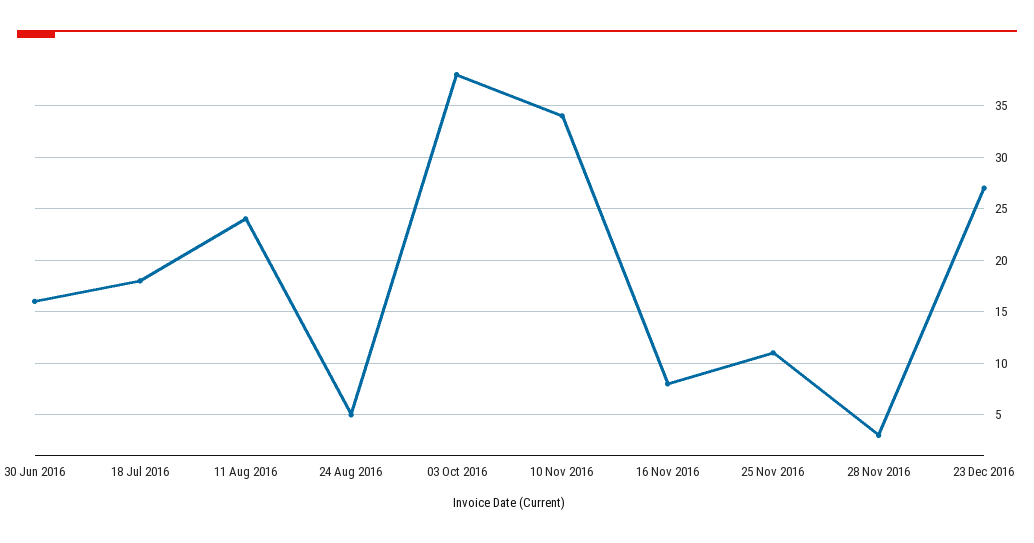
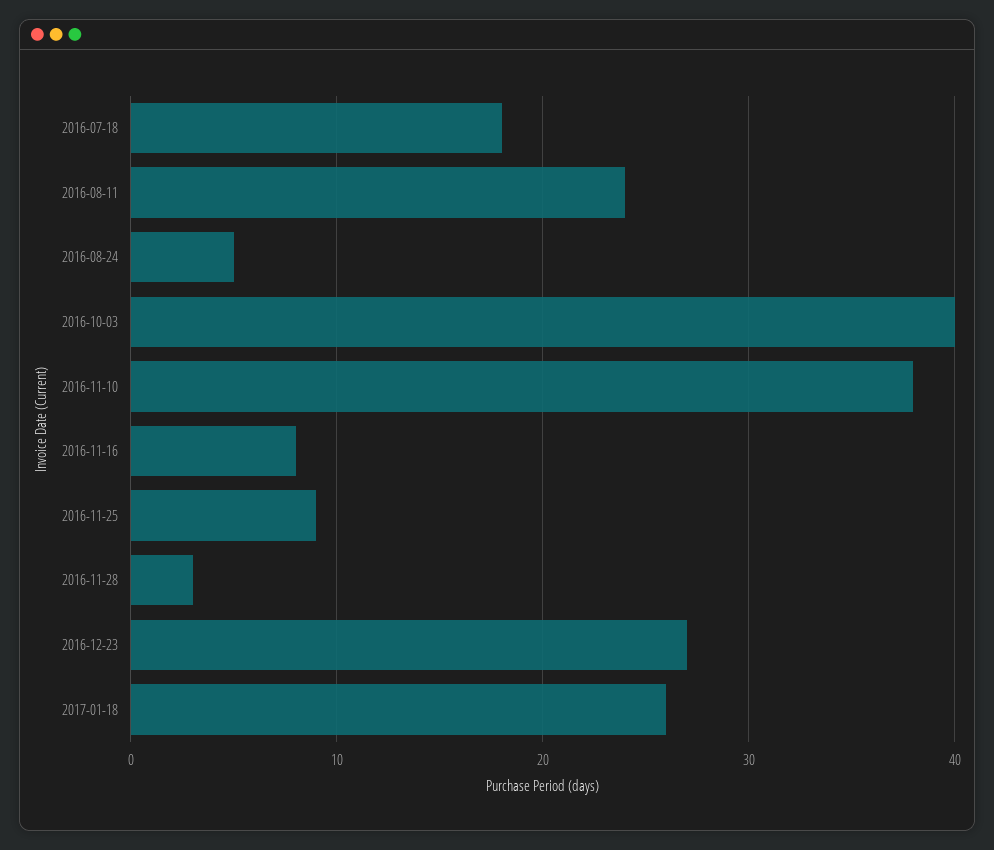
30 Jun 2016: 16 -> none
03 Oct 2016: 38 -> 40
10 Nov 2016: 34 -> 38
25 Nov 2016: 11 -> 9
2017-01-18: none -> 26

